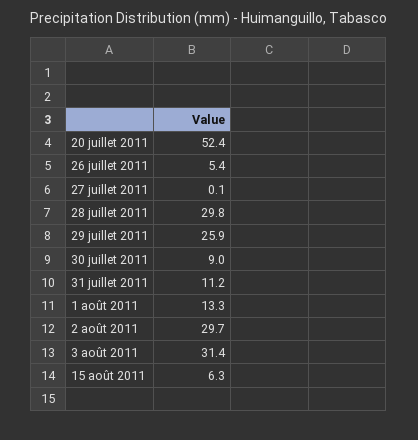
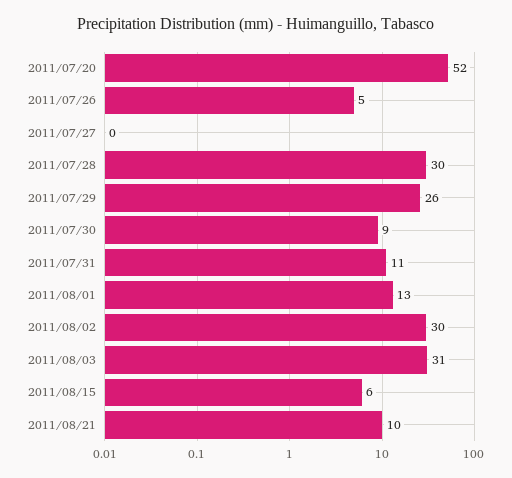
2011/08/21: none -> 10

